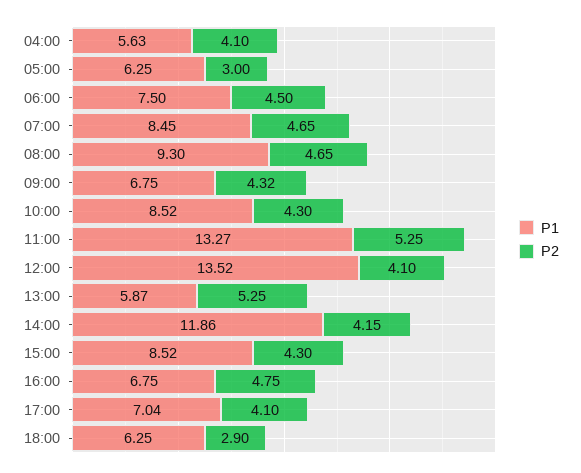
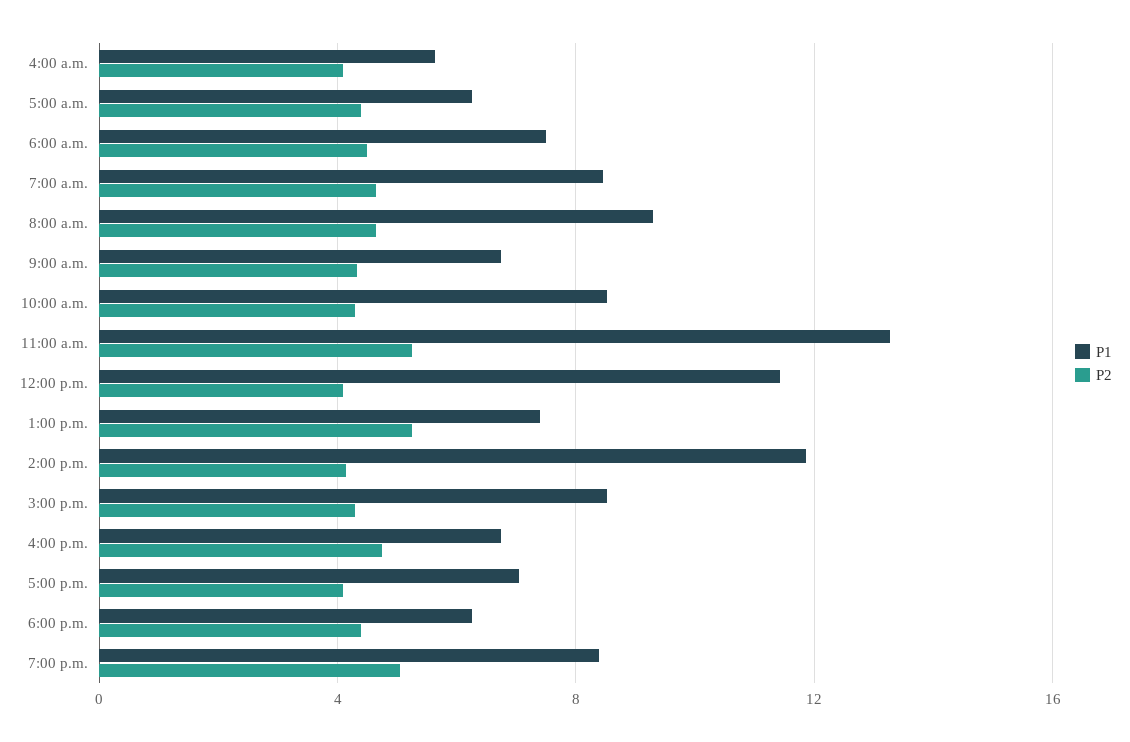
P2, 05:00: 3 -> 4.5
P1, 12:00: 13.52 -> 11.5
P1, 13:00: 5.87 -> 7.5
P2, 18:00: 2.9 -> 4.5
P1, 7:00 p.m.: none -> 8.5
P2, 7:00 p.m.: none -> 5

